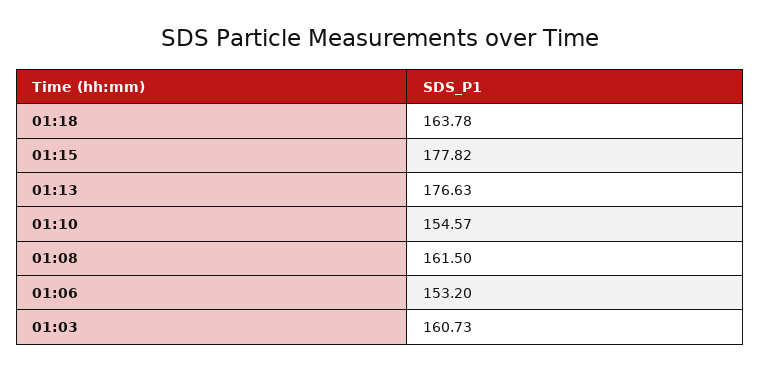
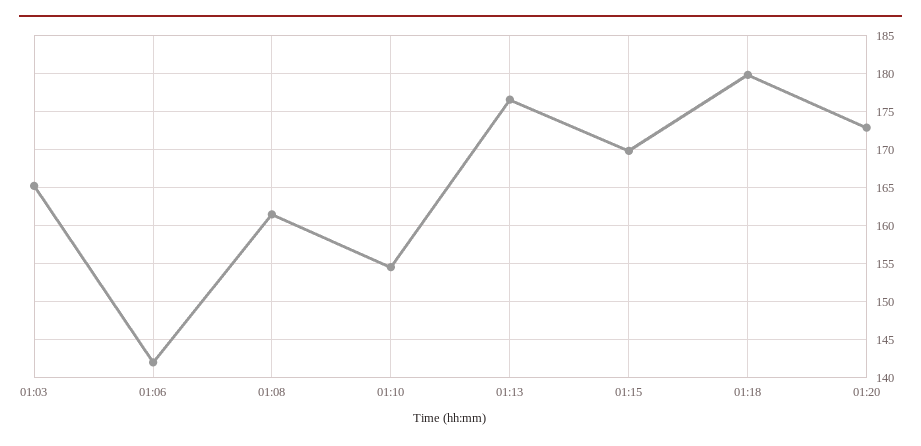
01:18: 163.78 -> 180
01:15: 177.82 -> 170
01:06: 153.2 -> 142
01:03: 160.73 -> 165
01:20: none -> 173

